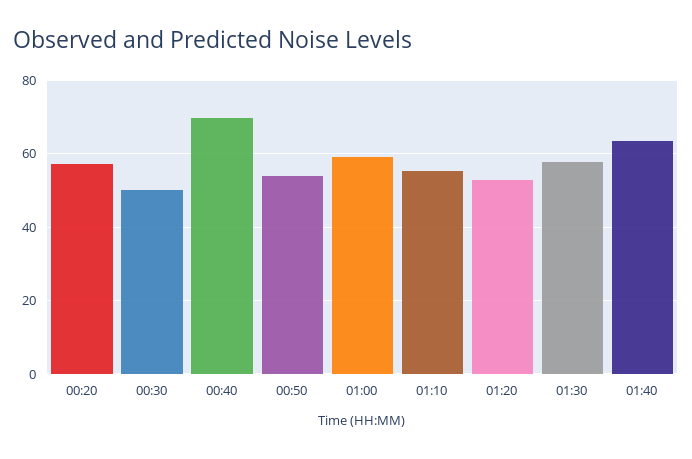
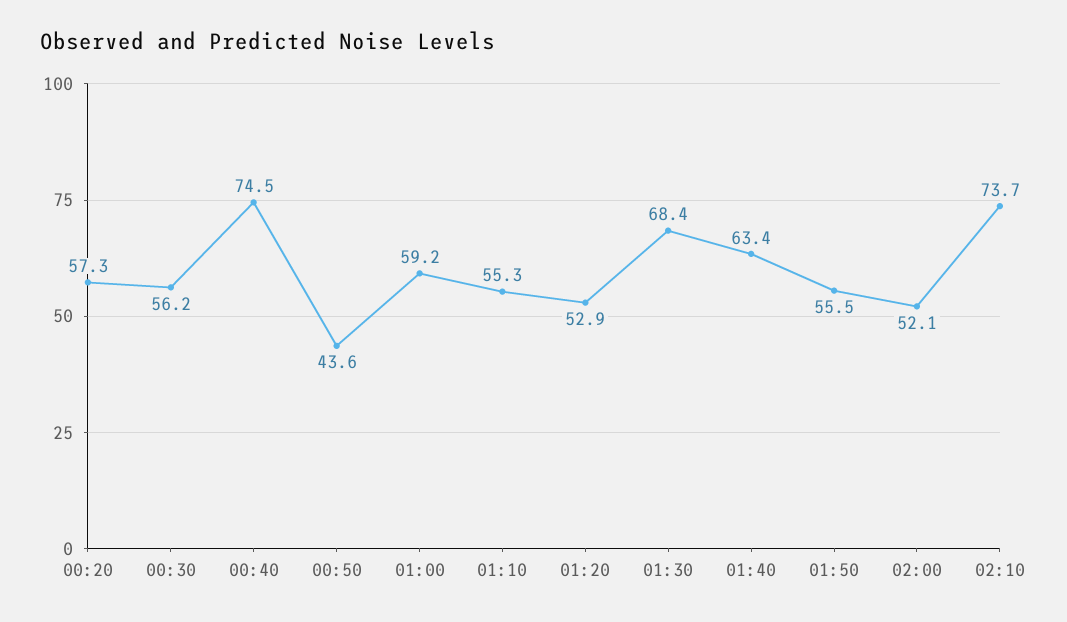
00:30: 50 -> 56.2
00:40: 70 -> 74.5
00:50: 54 -> 43.6
01:30: 58 -> 68.4
01:50: none -> 55.5
02:00: none -> 52.1
02:10: none -> 73.7

